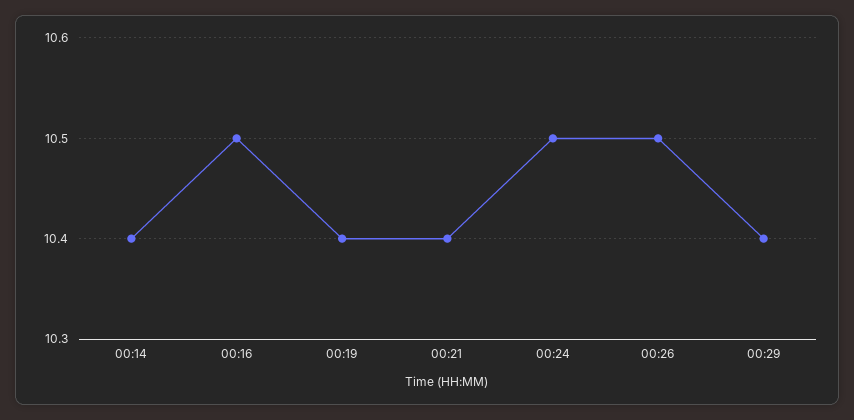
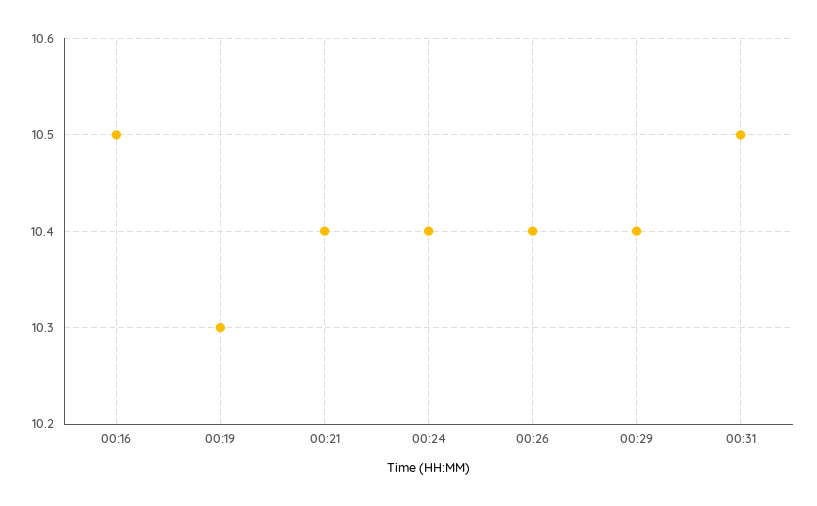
00:14: 10.4 -> none
00:19: 10.4 -> 10.3
00:24: 10.5 -> 10.4
00:26: 10.5 -> 10.4
00:31: none -> 10.5

